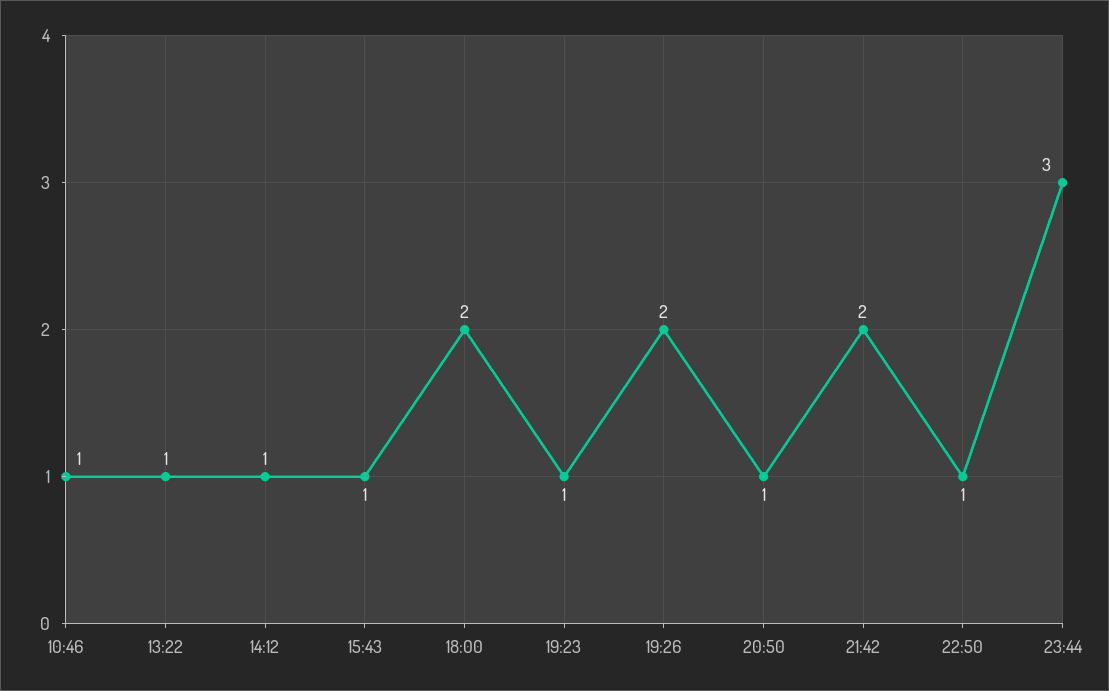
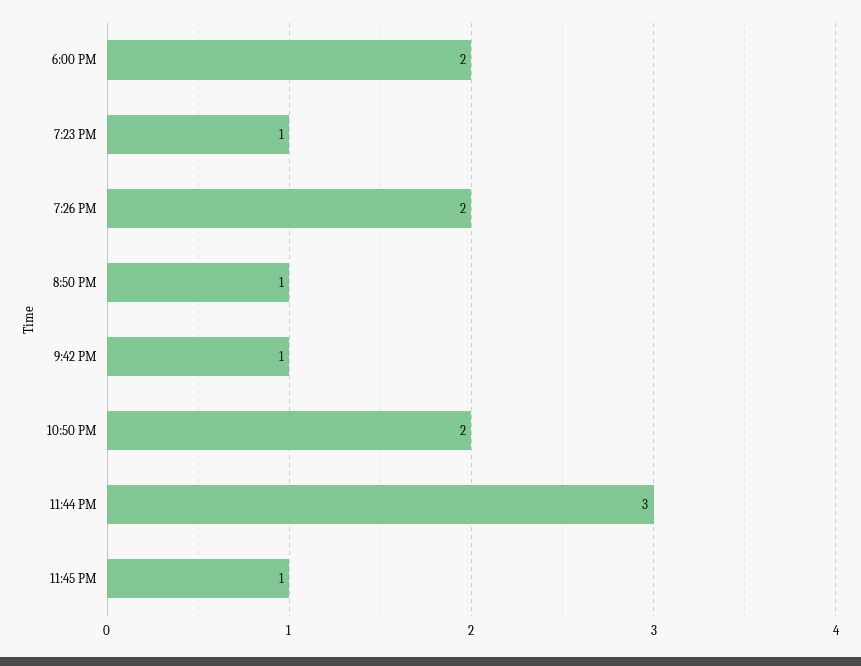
10:46: 1 -> none
13:22: 1 -> none
14:12: 1 -> none
15:43: 1 -> none
21:42: 2 -> 1
22:50: 1 -> 2
11:45 PM: none -> 1

